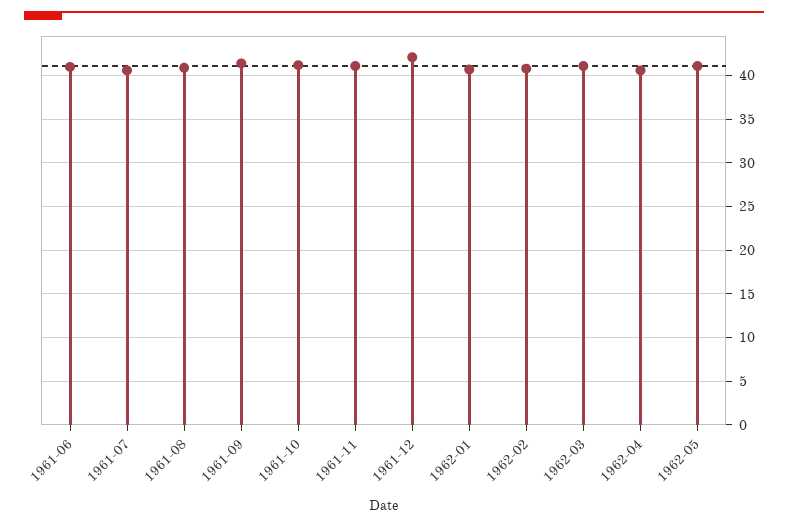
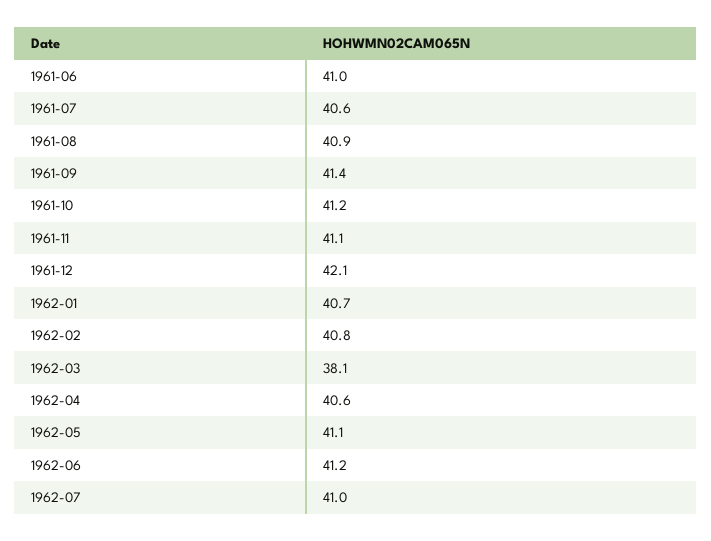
1962-03: 41 -> 38.1
1962-06: none -> 41.2
1962-07: none -> 41

